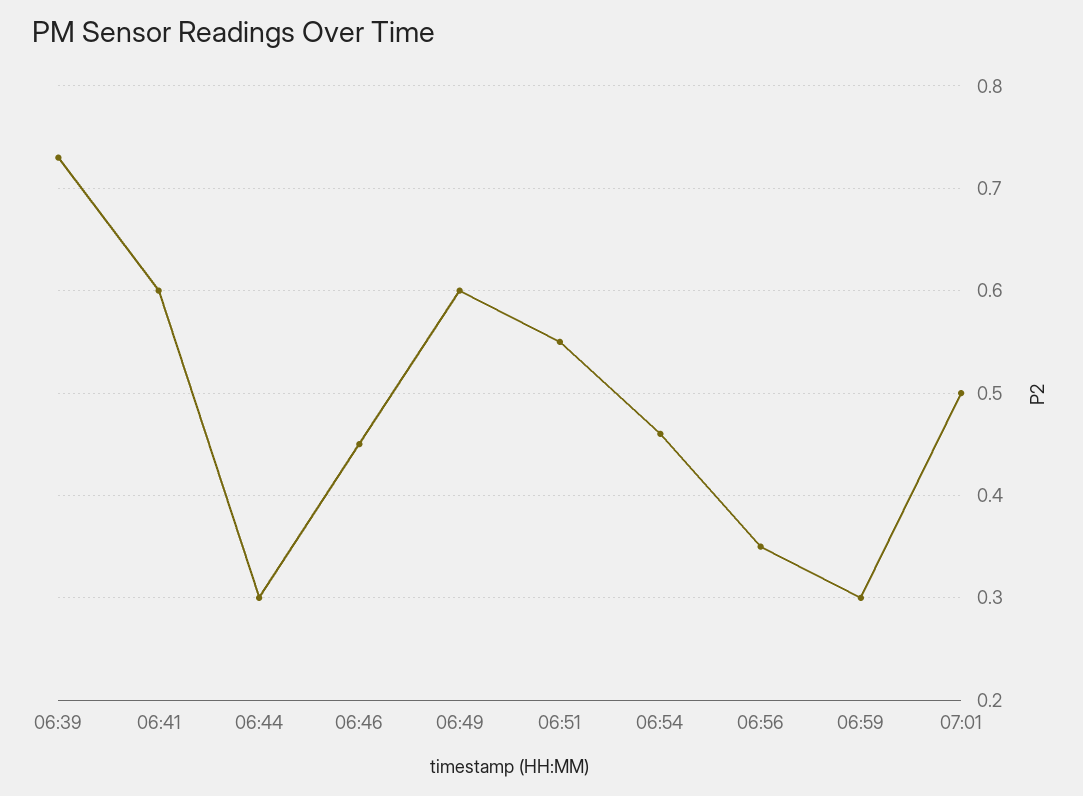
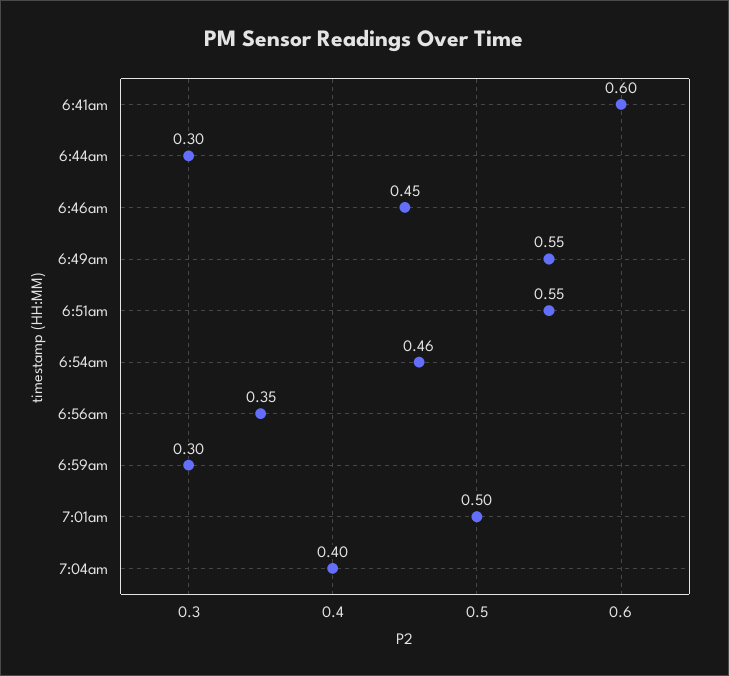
06:39: 0.73 -> none
06:49: 0.6 -> 0.55
7:04am: none -> 0.4

